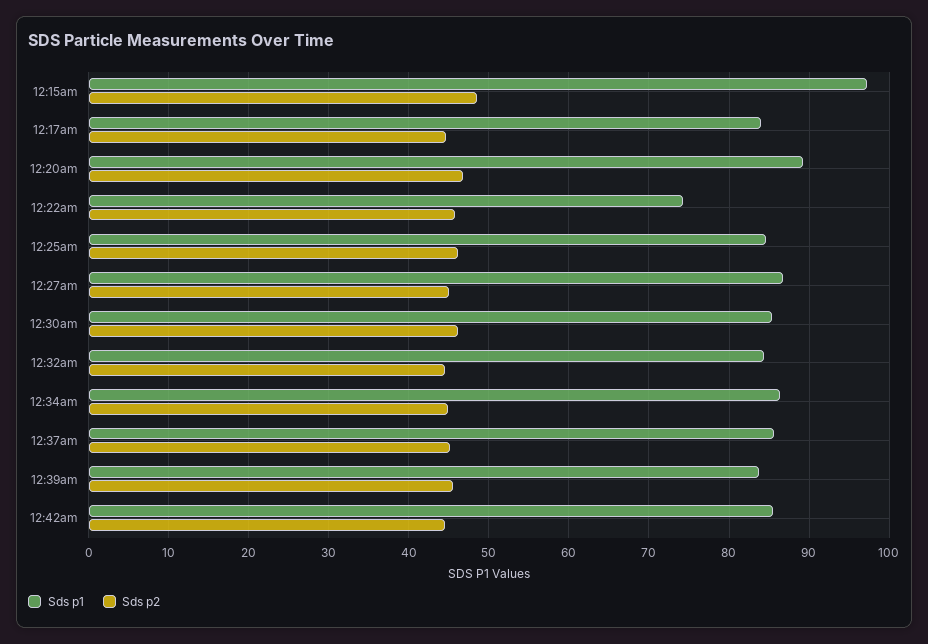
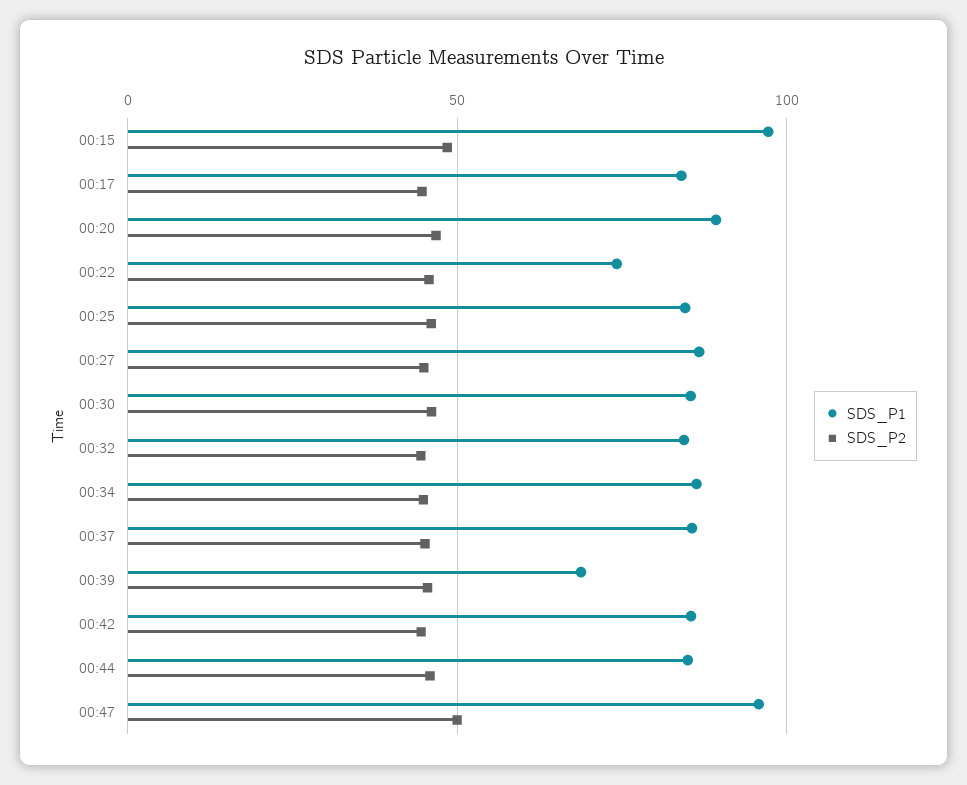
Sds p1, 12:39am: 84 -> 70
Sds p1, 00:44: none -> 85
Sds p2, 00:44: none -> 45
Sds p1, 00:47: none -> 95
Sds p2, 00:47: none -> 50

